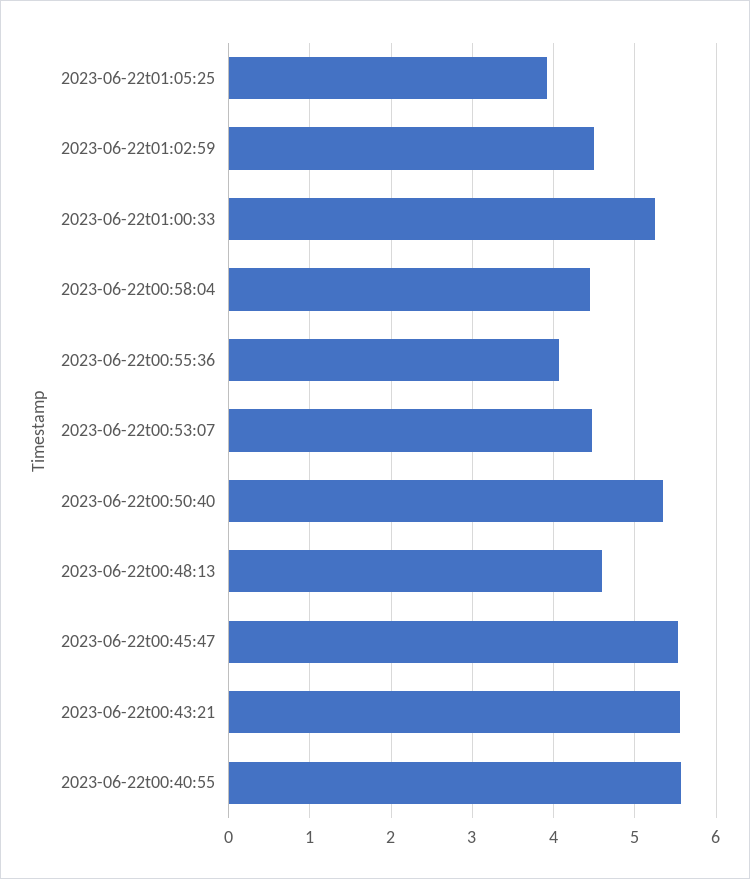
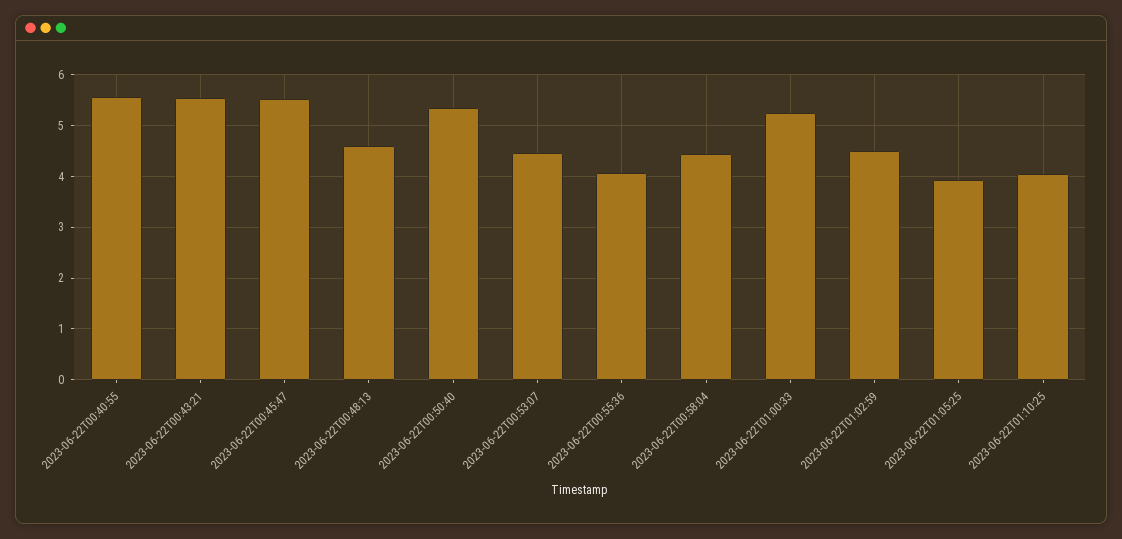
2023-06-22T01:10:25: none -> 4

